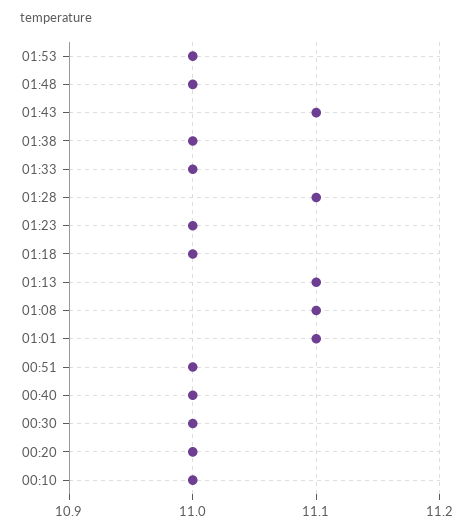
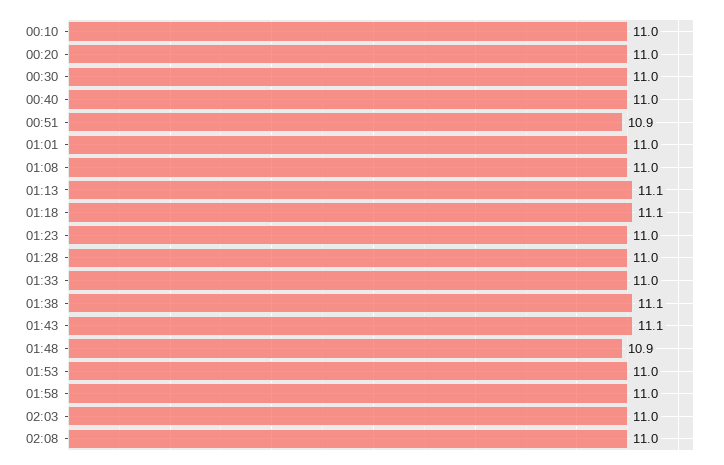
01:48: 11 -> 10.9
01:38: 11 -> 11.1
01:28: 11.1 -> 11
01:18: 11 -> 11.1
01:08: 11.1 -> 11
01:01: 11.1 -> 11
00:51: 11 -> 10.9
01:58: none -> 11
02:03: none -> 11
02:08: none -> 11

